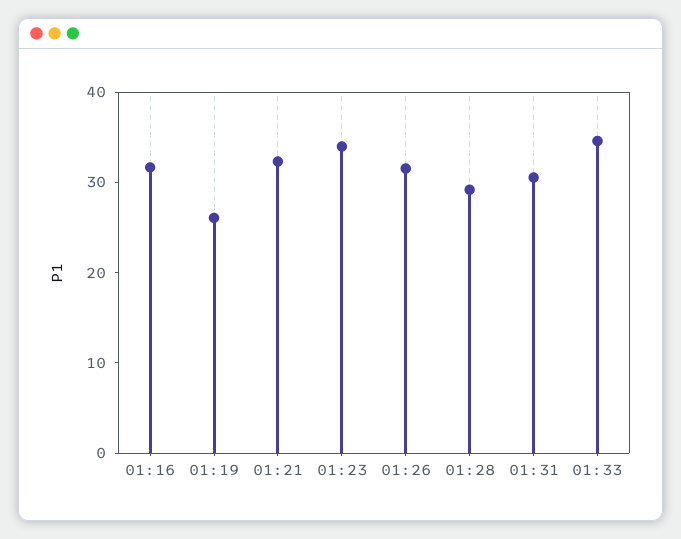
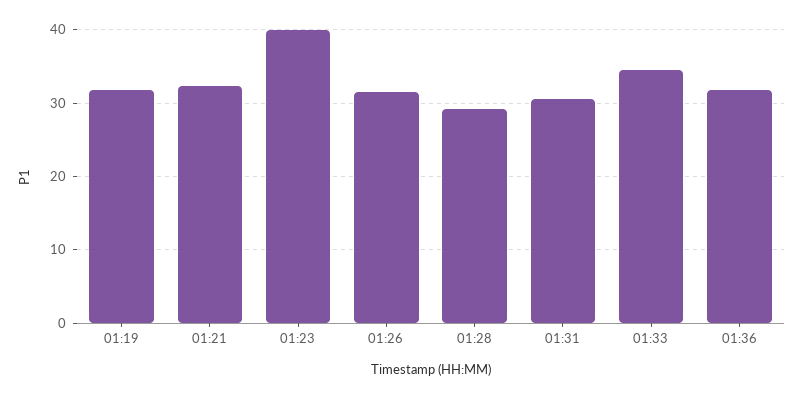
01:16: 32 -> none
01:19: 26 -> 32
01:23: 34 -> 40
01:36: none -> 32

